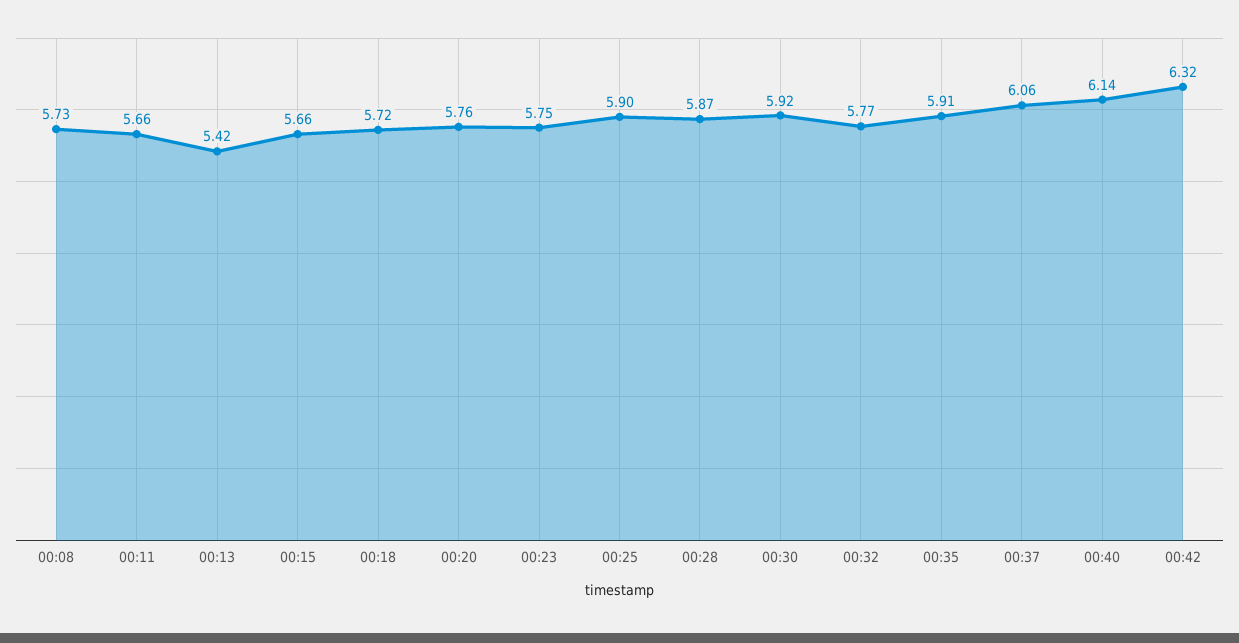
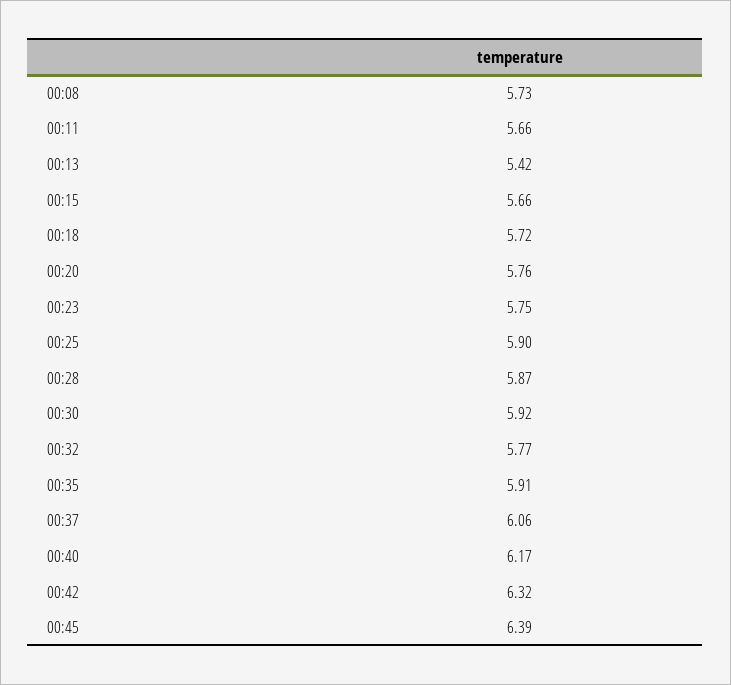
00:40: 6.14 -> 6.17
00:45: none -> 6.39

